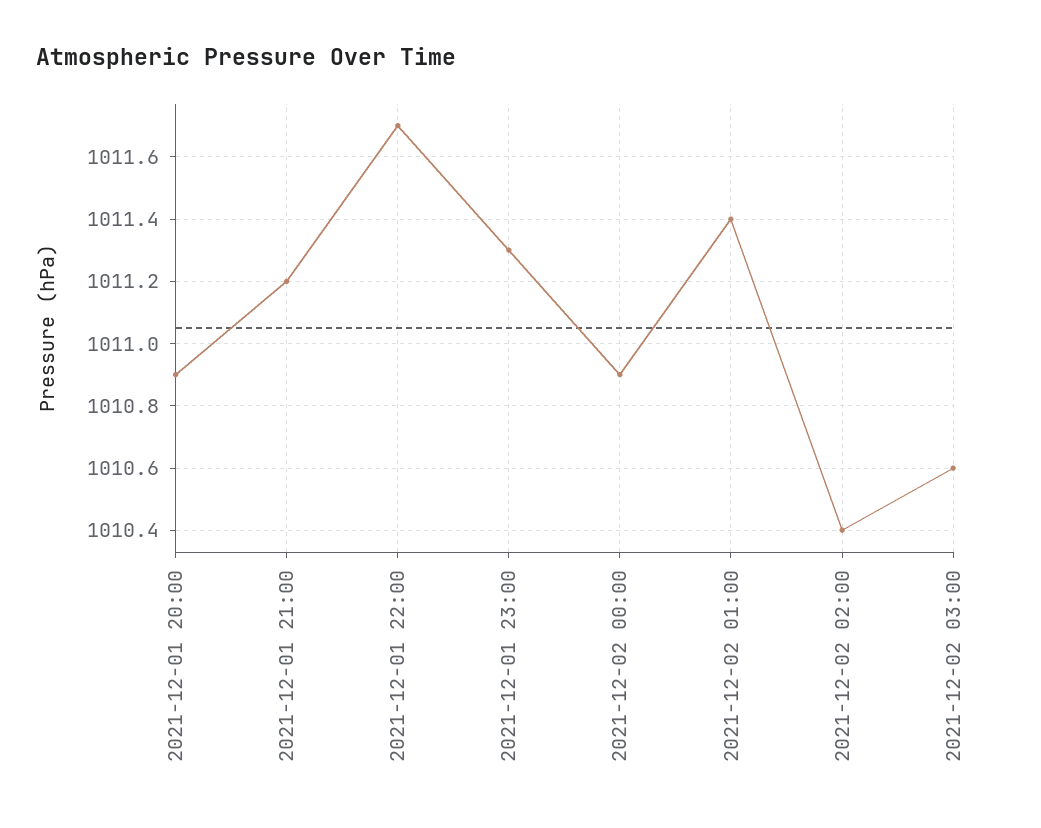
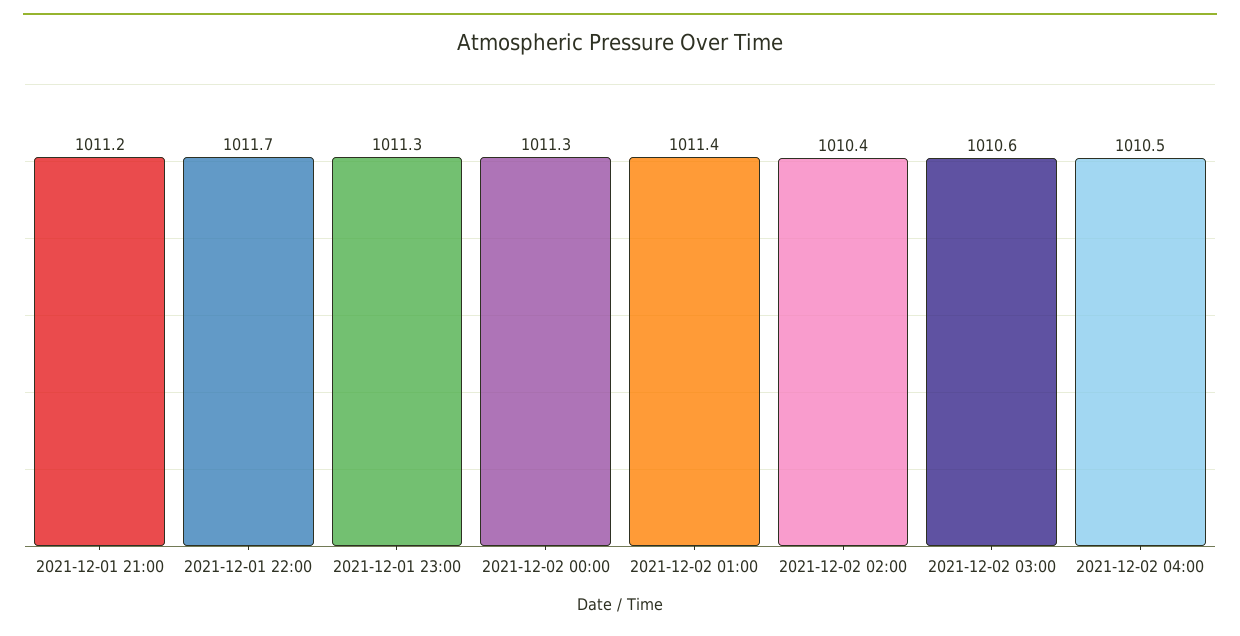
2021-12-01 20:00: 1010.9 -> none
2021-12-02 00:00: 1010.9 -> 1011.3
2021-12-02 04:00: none -> 1010.5

